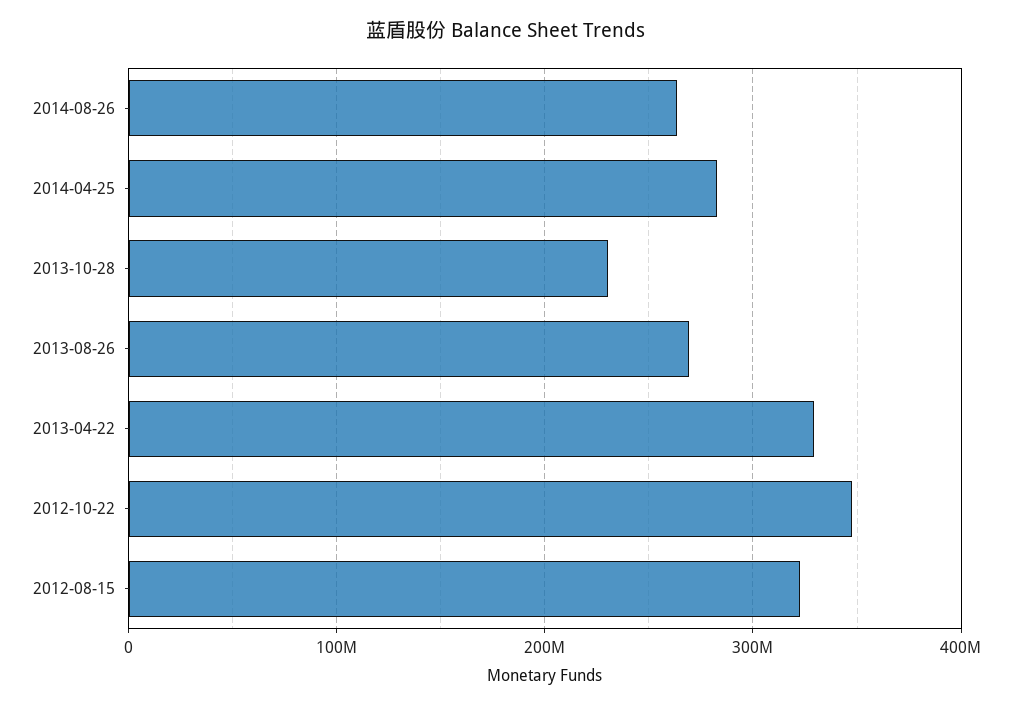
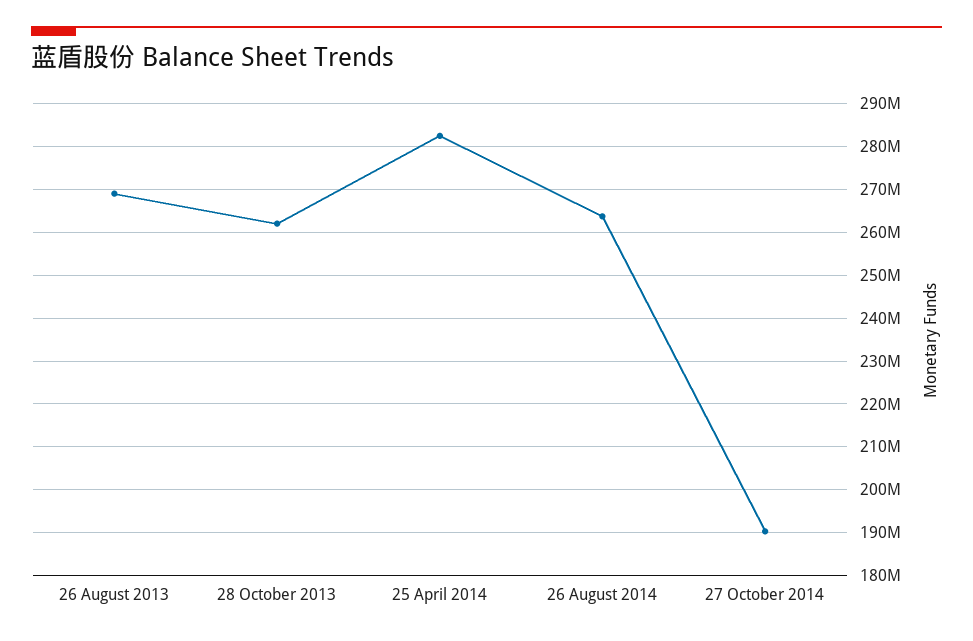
2013-10-28: 230000000 -> 262000000
2013-04-22: 330000000 -> none
2012-10-22: 350000000 -> none
2012-08-15: 320000000 -> none
27 October 2014: none -> 190000000

